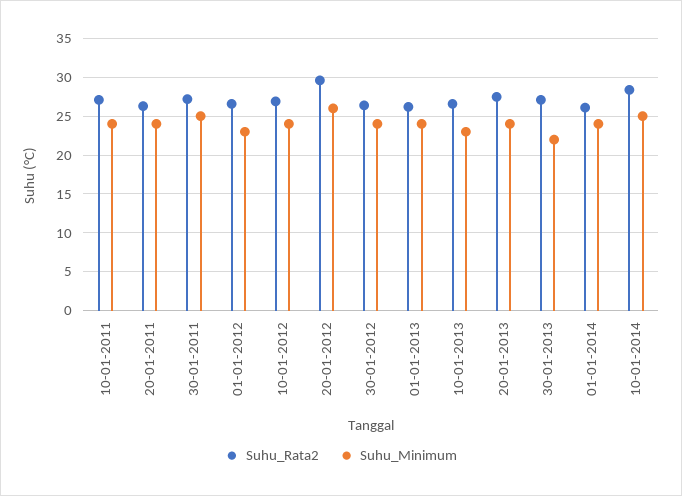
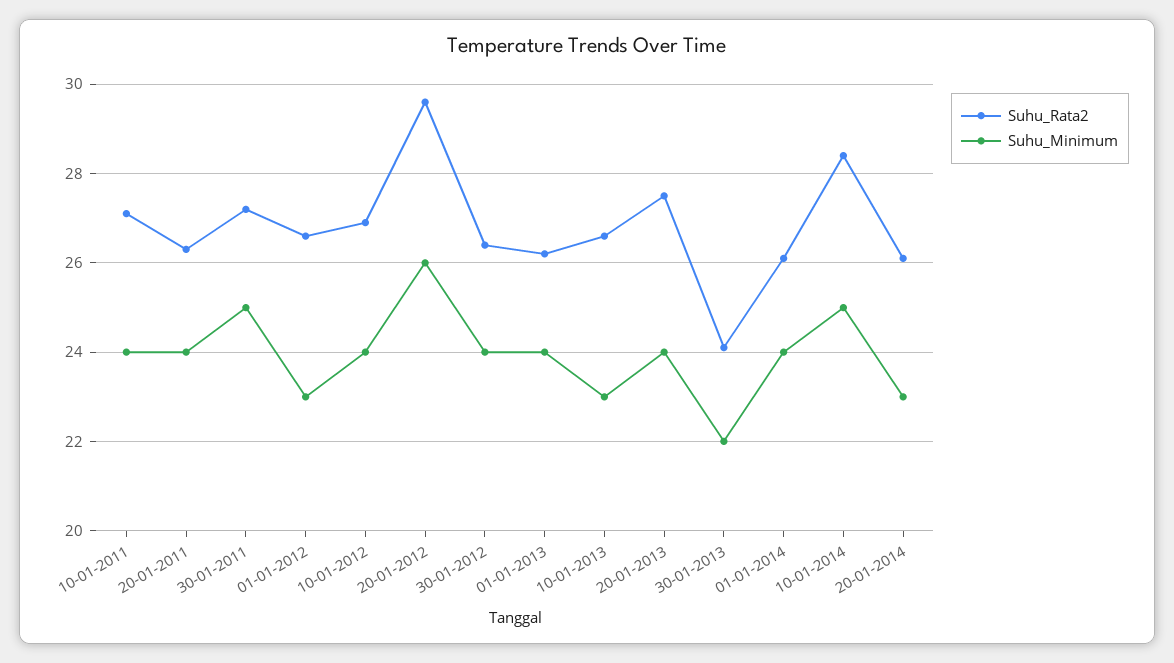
Suhu_Rata2, 30-01-2013: 27 -> 24
Suhu_Rata2, 20-01-2014: none -> 26
Suhu_Minimum, 20-01-2014: none -> 23

